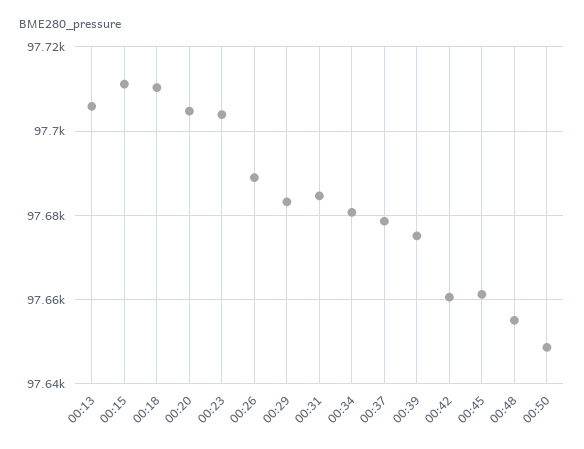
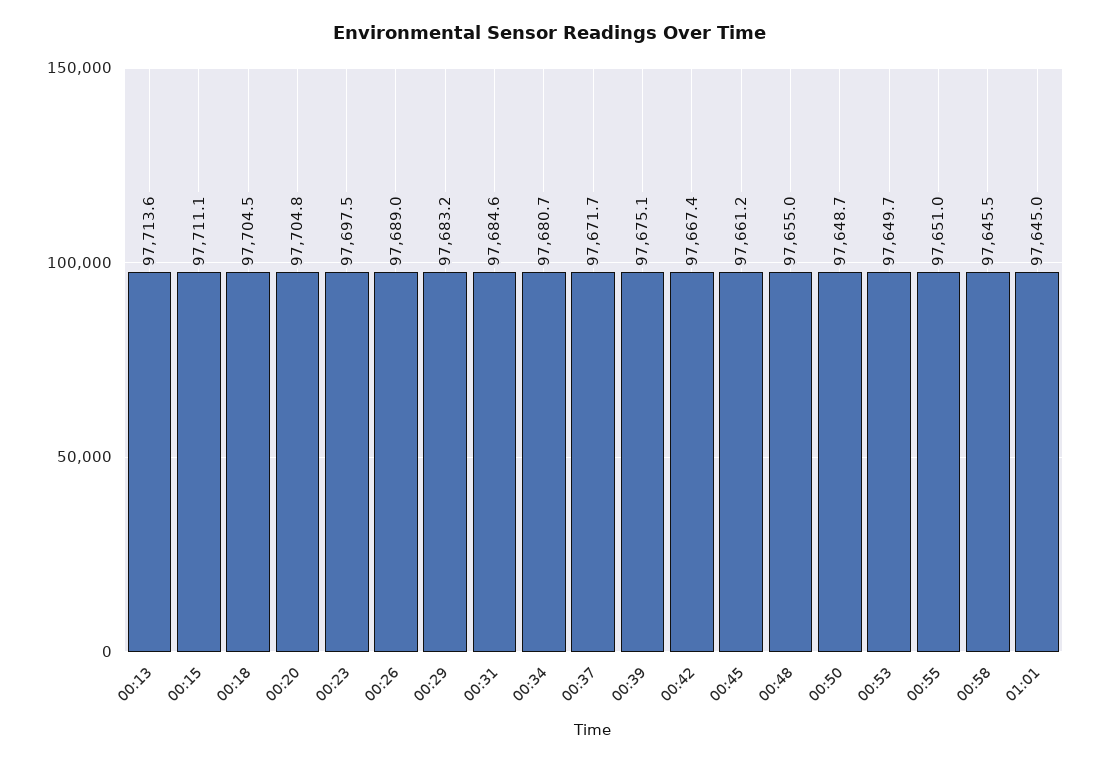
00:13: 97706 -> 97713.6
00:18: 97710 -> 97704.5
00:23: 97704 -> 97697.5
00:37: 97678 -> 97671.7
00:42: 97660 -> 97667.4
00:53: none -> 97649.7
00:55: none -> 97651
00:58: none -> 97645.5
01:01: none -> 97645

